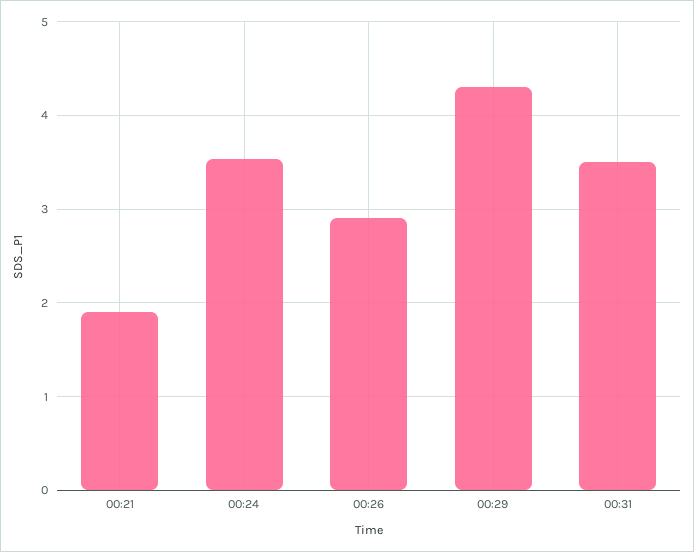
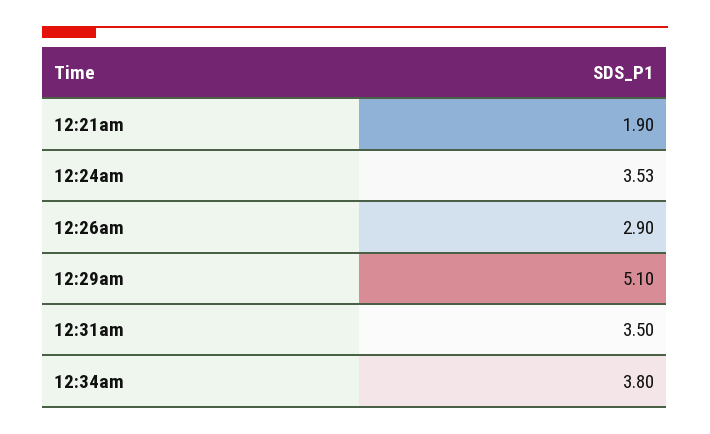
00:29: 4.3 -> 5.1
12:34am: none -> 3.8

